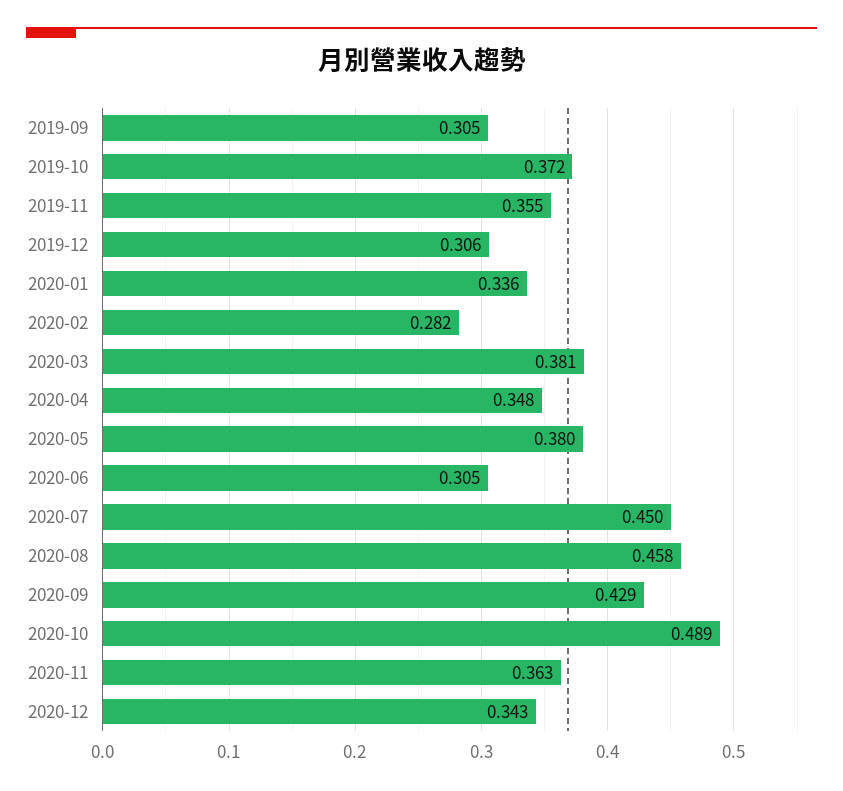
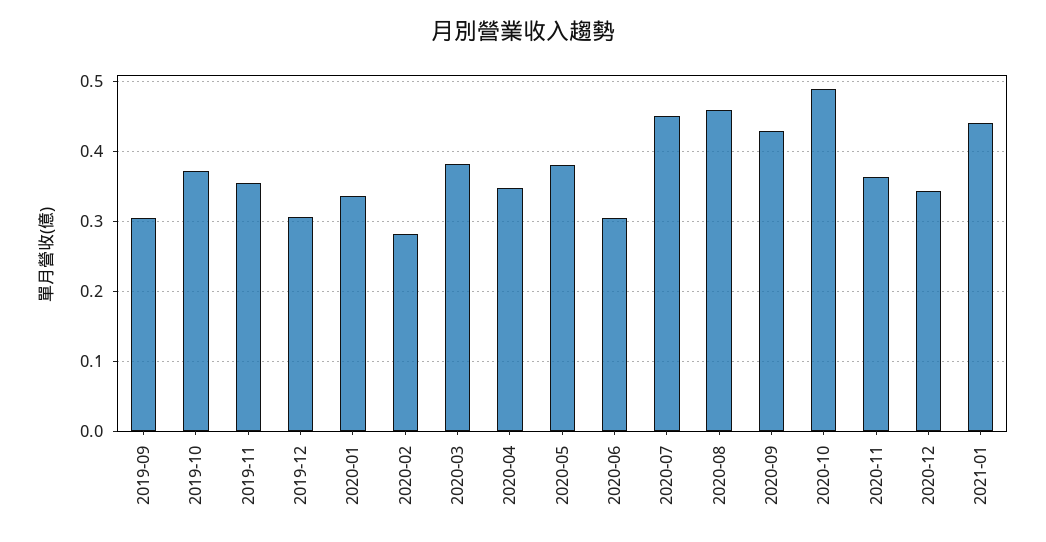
2021-01: none -> 0.44

